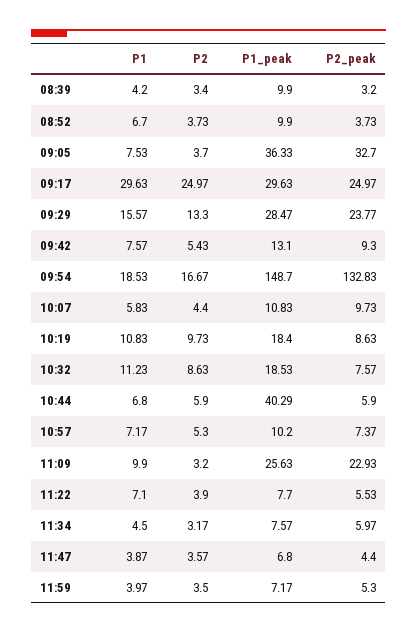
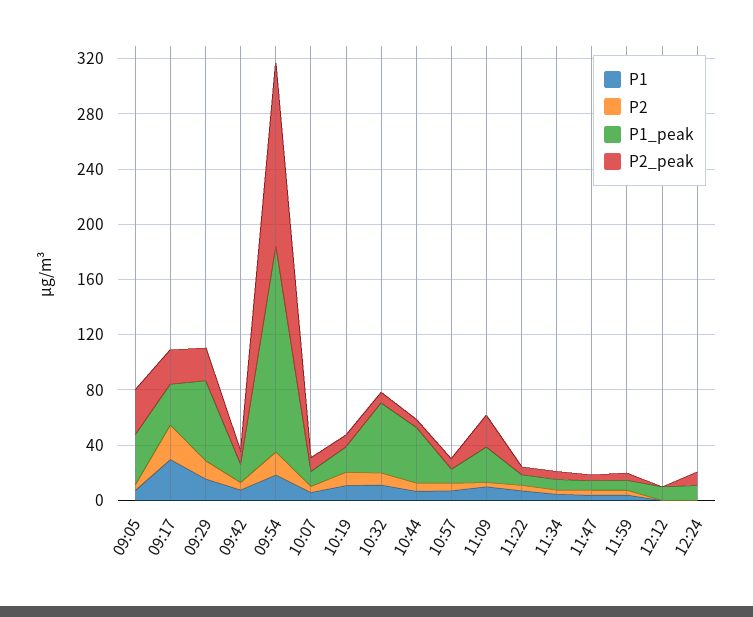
P1, 08:39: 4.2 -> none
P2, 08:39: 3.4 -> none
P1_peak, 08:39: 9.9 -> none
P2_peak, 08:39: 3.2 -> none
P1, 08:52: 6.7 -> none
P2, 08:52: 3.73 -> none
P1_peak, 08:52: 9.9 -> none
P2_peak, 08:52: 3.73 -> none
P1_peak, 09:29: 28.47 -> 60
P1_peak, 10:32: 18.53 -> 50
P1, 12:12: none -> 0
P2, 12:12: none -> 0
P1_peak, 12:12: none -> 10
P2_peak, 12:12: none -> 0
P1, 12:24: none -> 0
P2, 12:24: none -> 0
P1_peak, 12:24: none -> 10
P2_peak, 12:24: none -> 10

